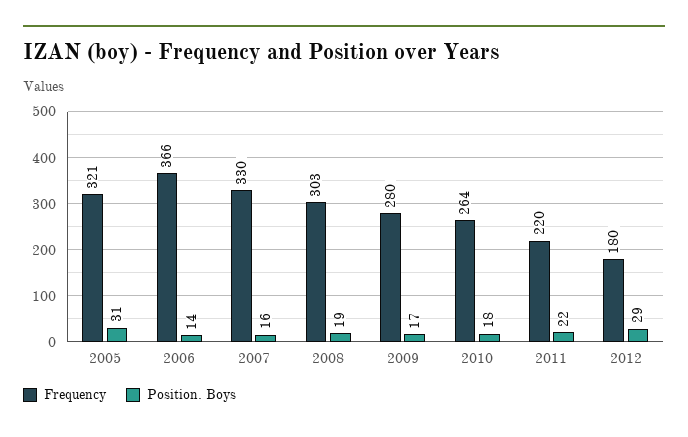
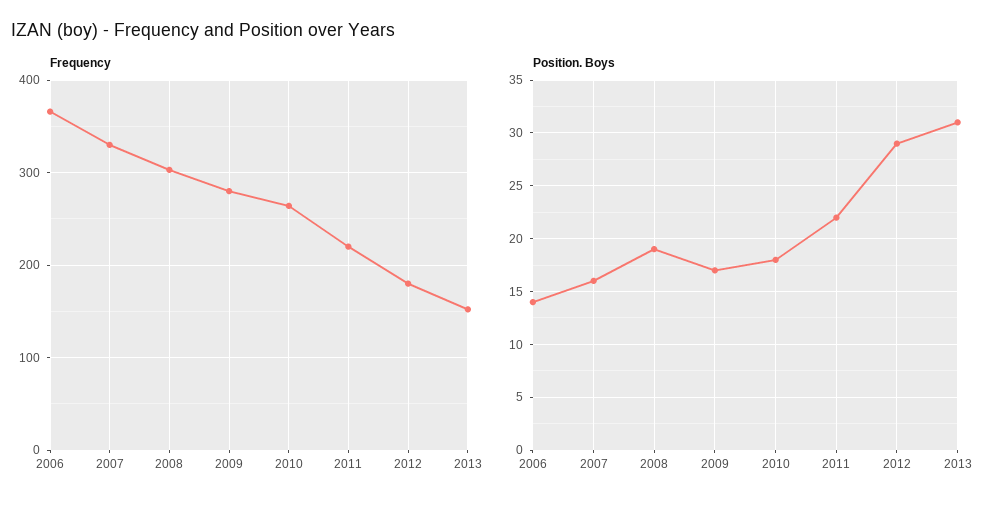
Frequency, 2005: 321 -> none
Position. Boys, 2005: 31 -> none
Frequency, 2013: none -> 150
Position. Boys, 2013: none -> 31

